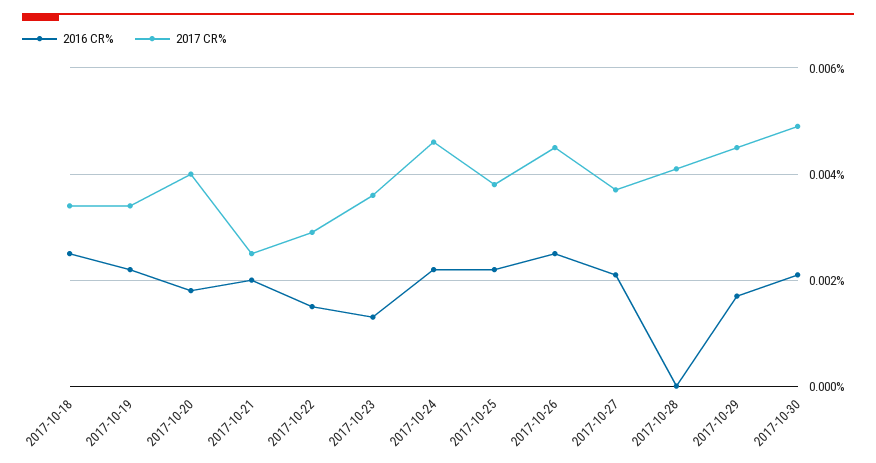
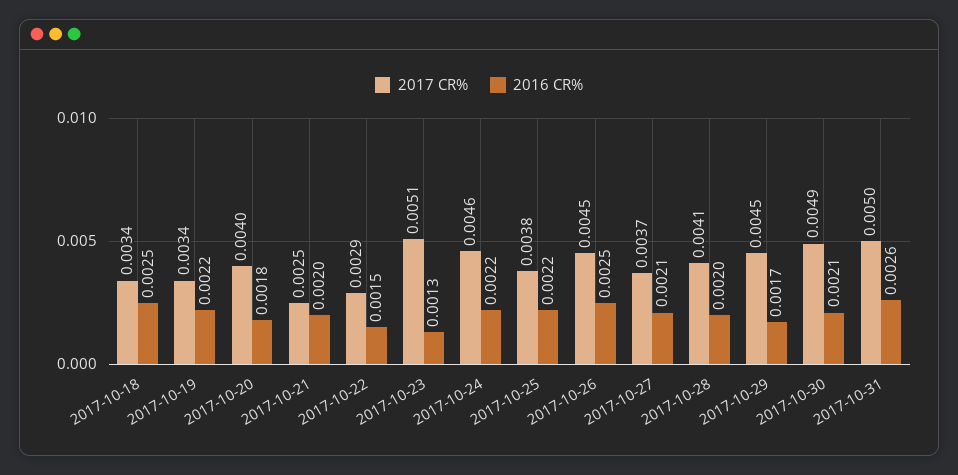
2017 CR%, 2017-10-23: 0.0035 -> 0.0051
2016 CR%, 2017-10-28: 0 -> 0.002
2017 CR%, 2017-10-31: none -> 0.005
2016 CR%, 2017-10-31: none -> 0.0026

